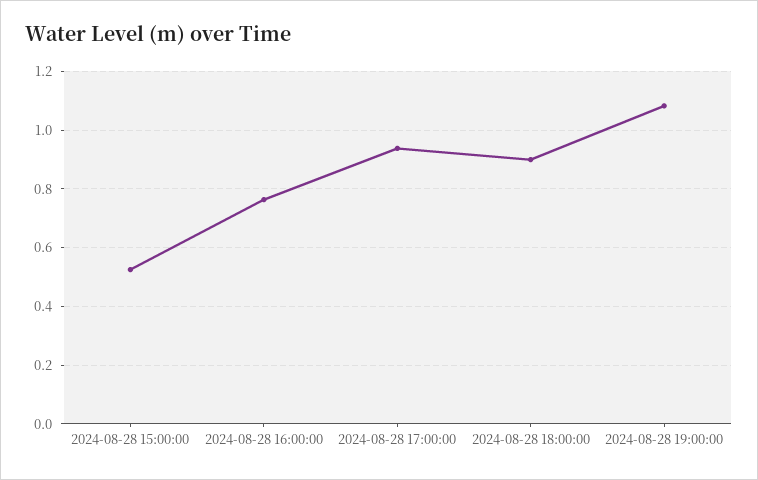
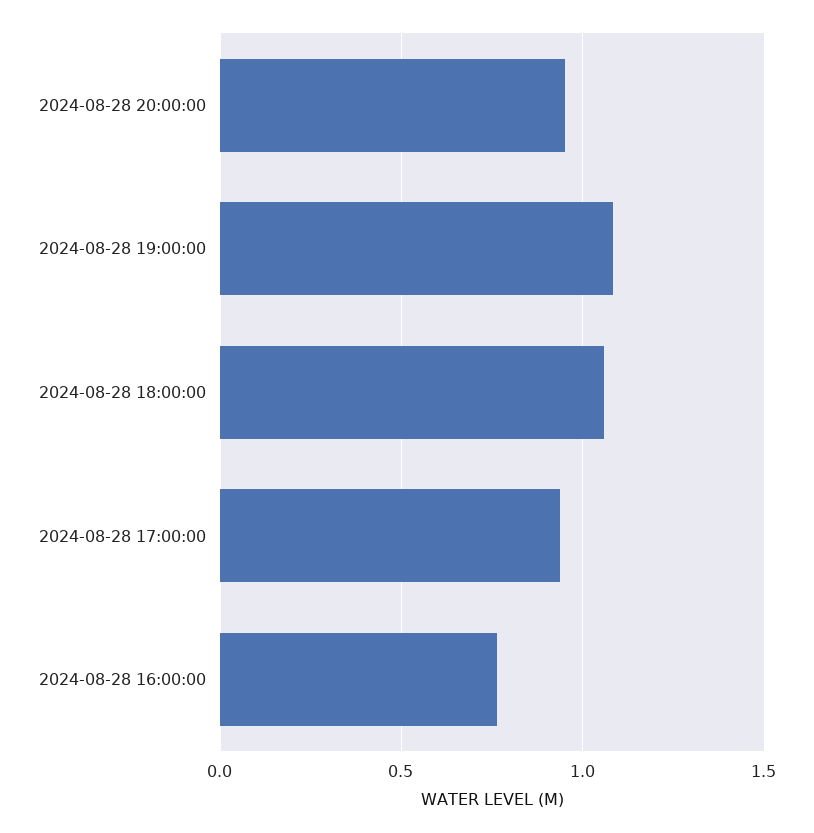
2024-08-28 15:00:00: 0.525 -> none
2024-08-28 18:00:00: 0.9 -> 1.05
2024-08-28 20:00:00: none -> 0.95

